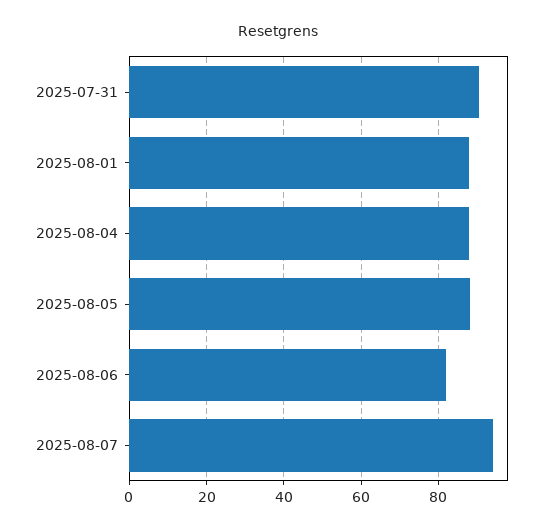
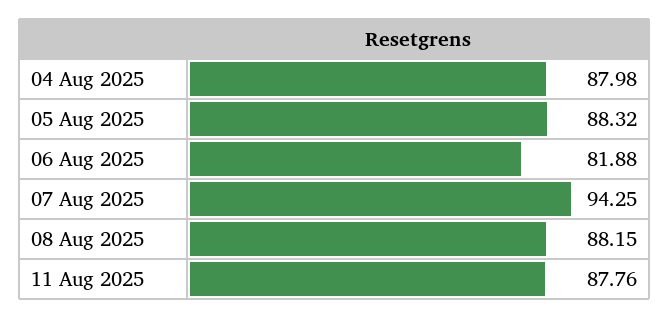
2025-07-31: 90 -> none
2025-08-01: 88 -> none
08 Aug 2025: none -> 88.15
11 Aug 2025: none -> 87.76

